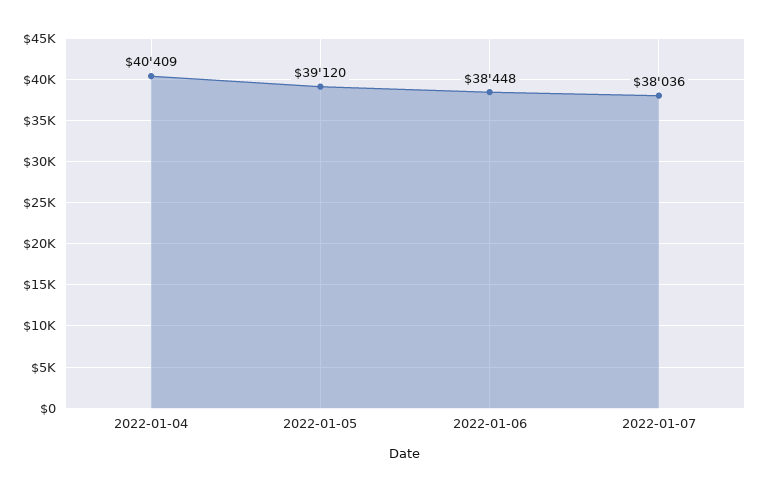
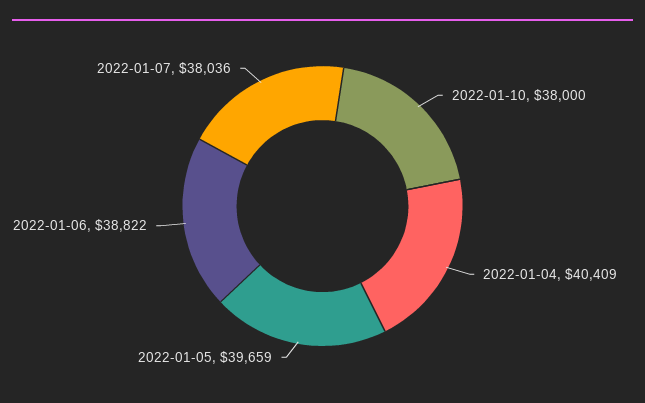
2022-01-05: 39120 -> 39659
2022-01-06: 38448 -> 38822
2022-01-10: none -> 38000

